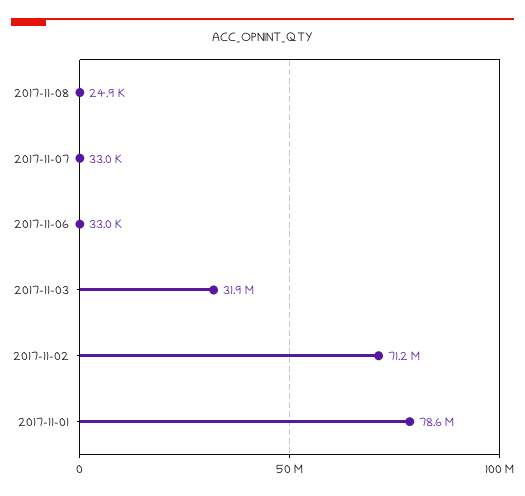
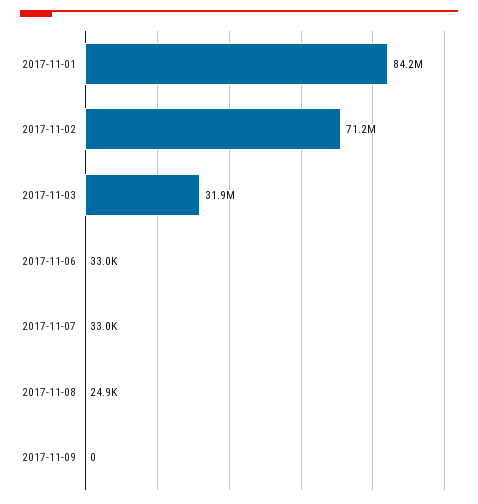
2017-11-01: 78600000 -> 84200000
2017-11-09: none -> 0

